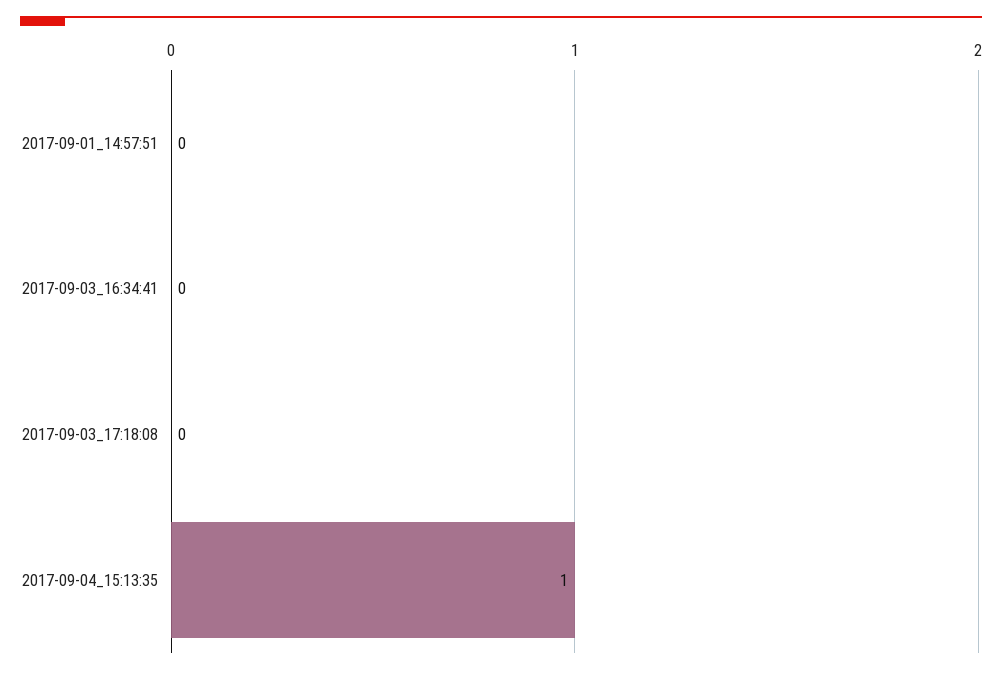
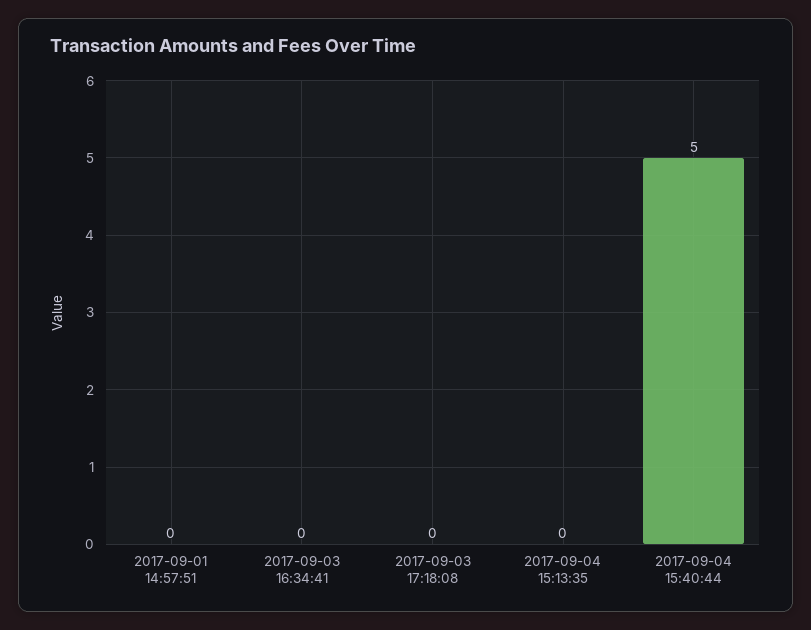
2017-09-04_15:13:35: 1 -> 0
2017-09-04 15:40:44: none -> 5

